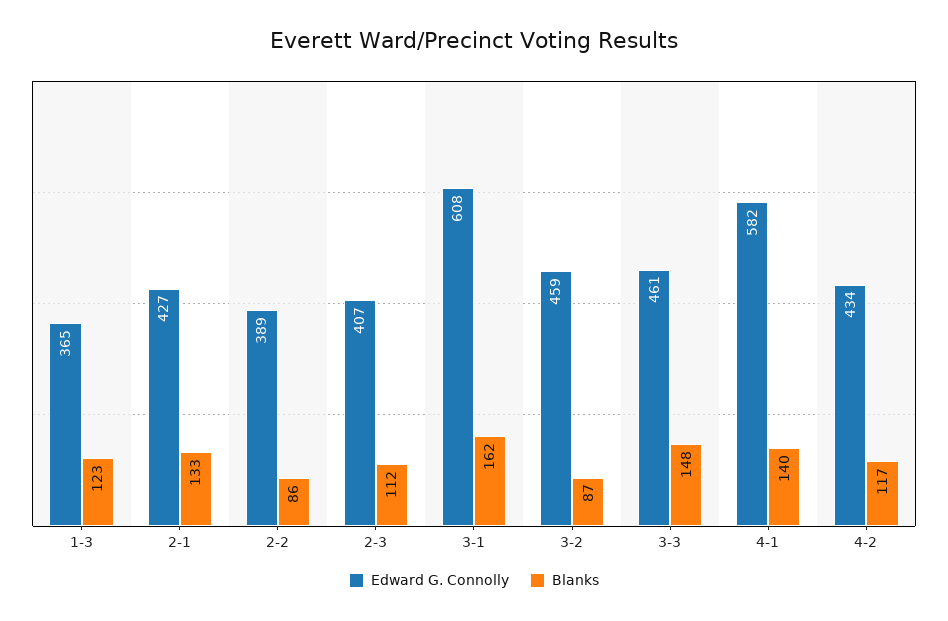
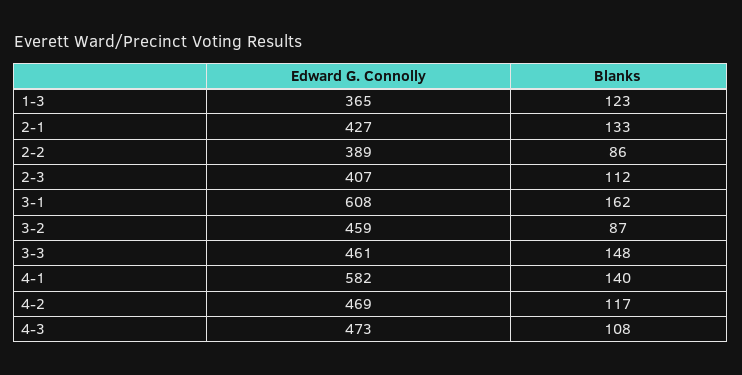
Edward G. Connolly, 4-2: 434 -> 469
Edward G. Connolly, 4-3: none -> 473
Blanks, 4-3: none -> 108

